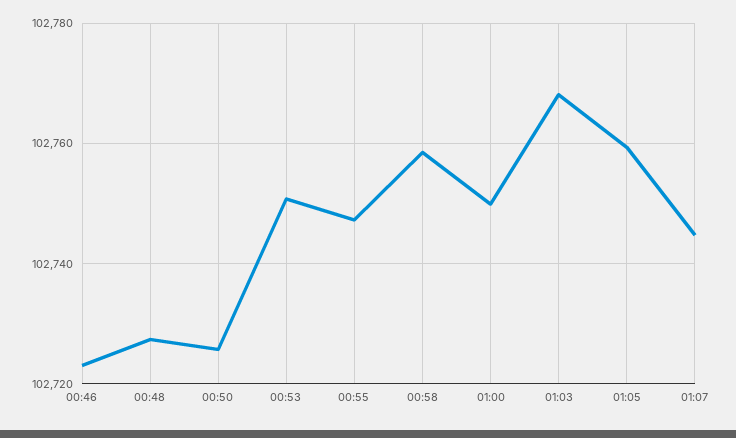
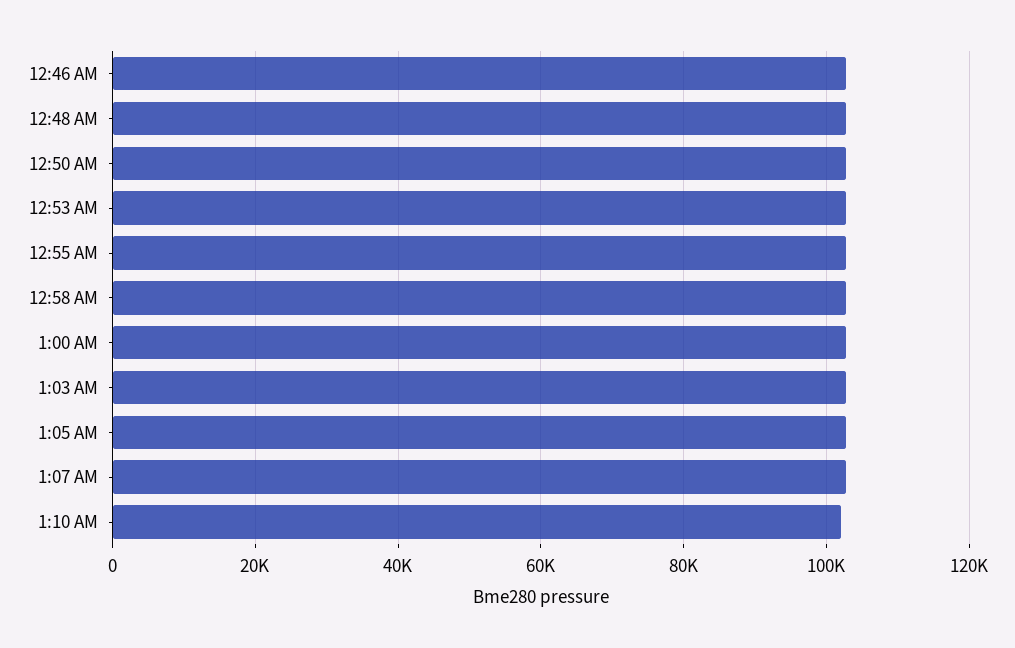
1:10 AM: none -> 102000

